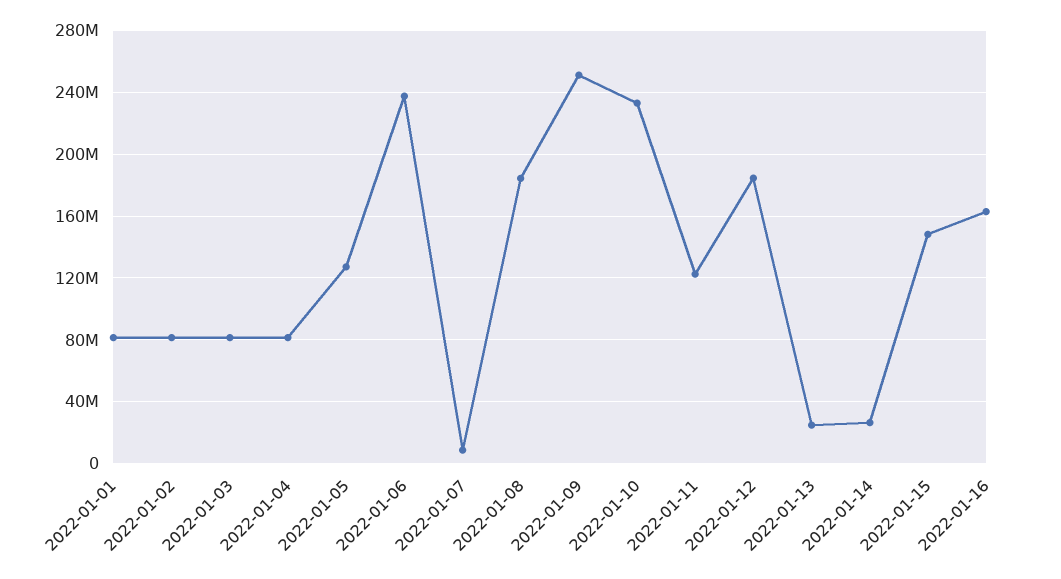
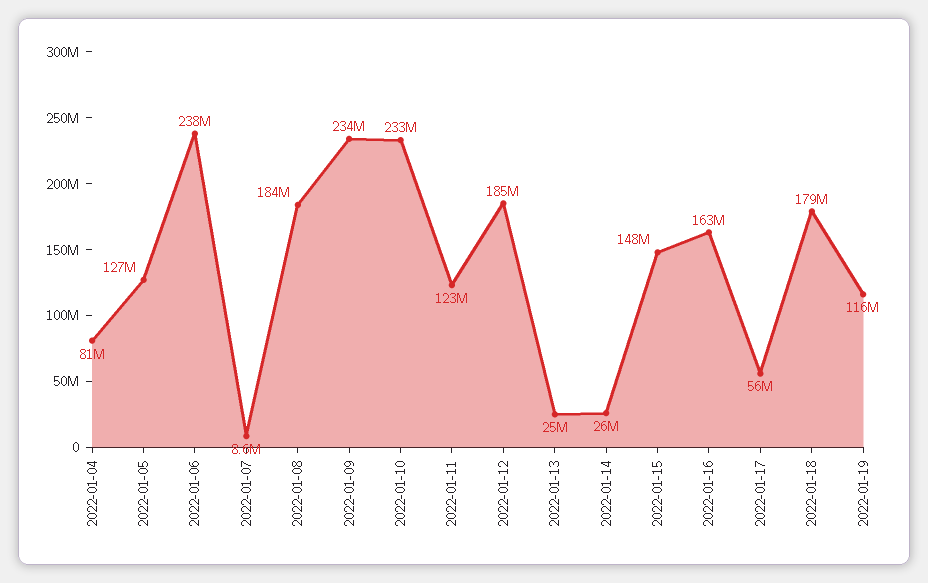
2022-01-01: 80000000 -> none
2022-01-02: 80000000 -> none
2022-01-03: 80000000 -> none
2022-01-09: 250000000 -> 234000000
2022-01-17: none -> 56000000
2022-01-18: none -> 179000000
2022-01-19: none -> 116000000

